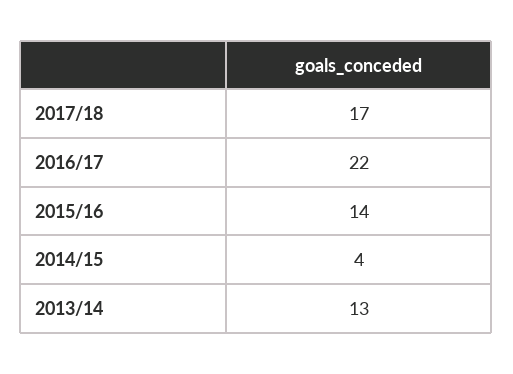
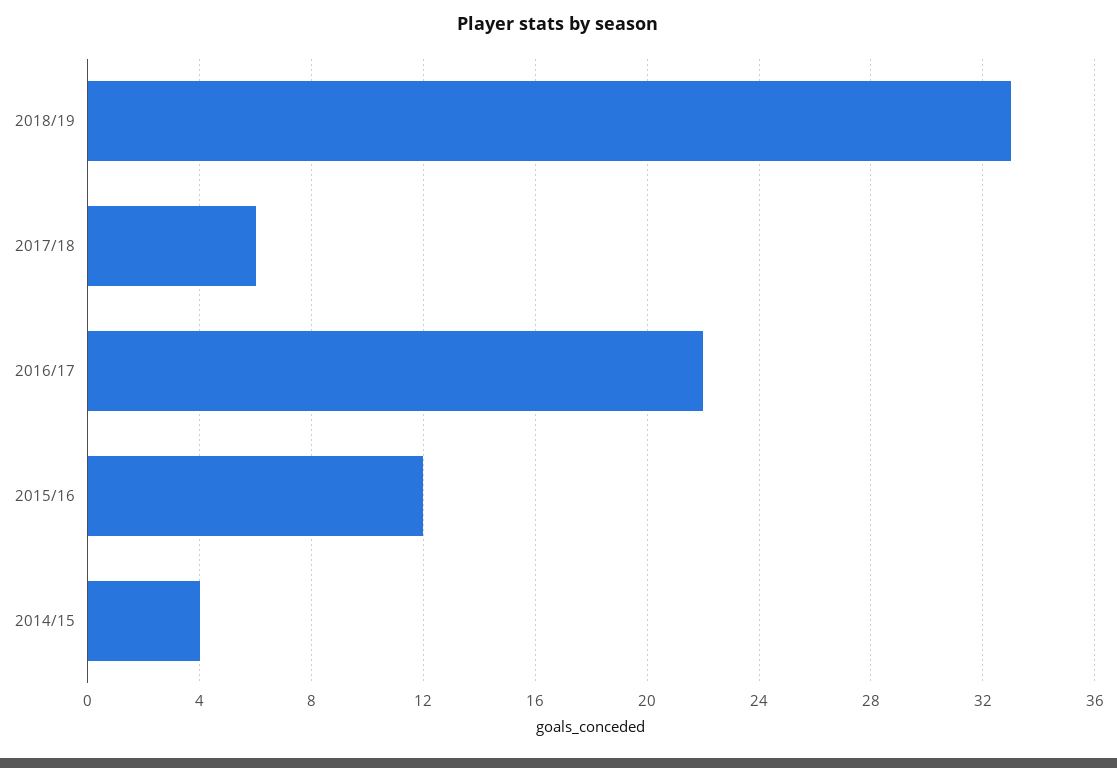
2017/18: 17 -> 6
2015/16: 14 -> 12
2013/14: 13 -> none
2018/19: none -> 33

